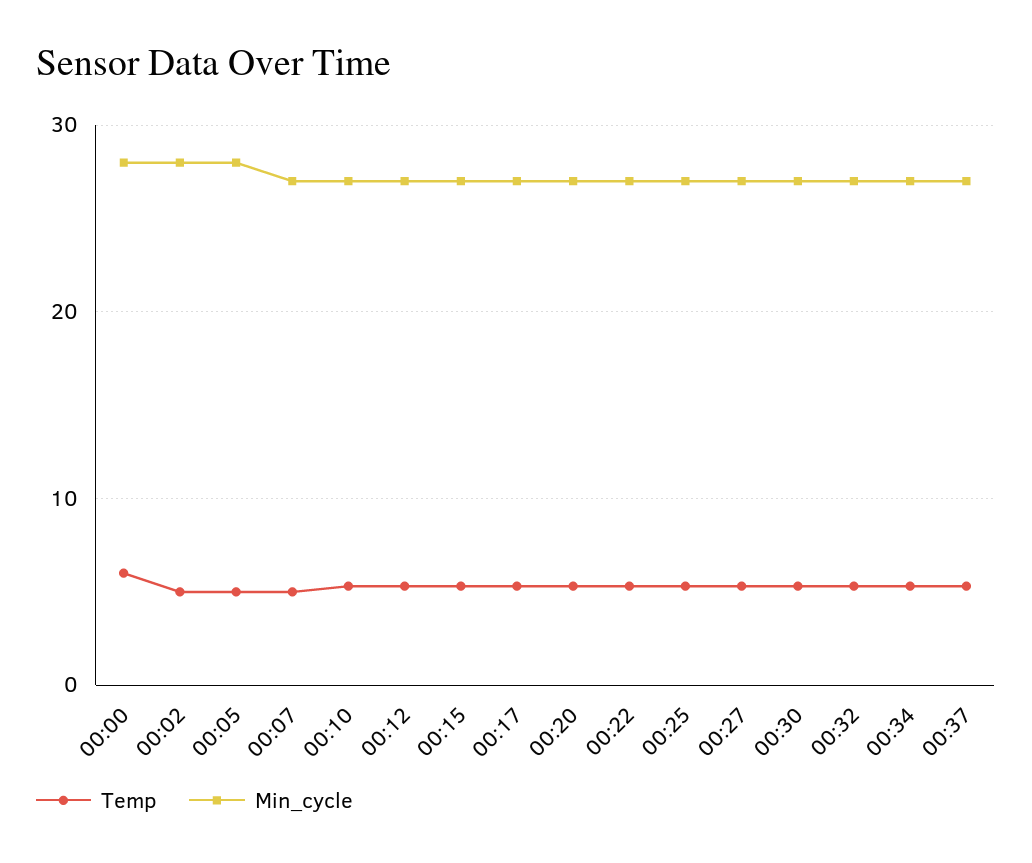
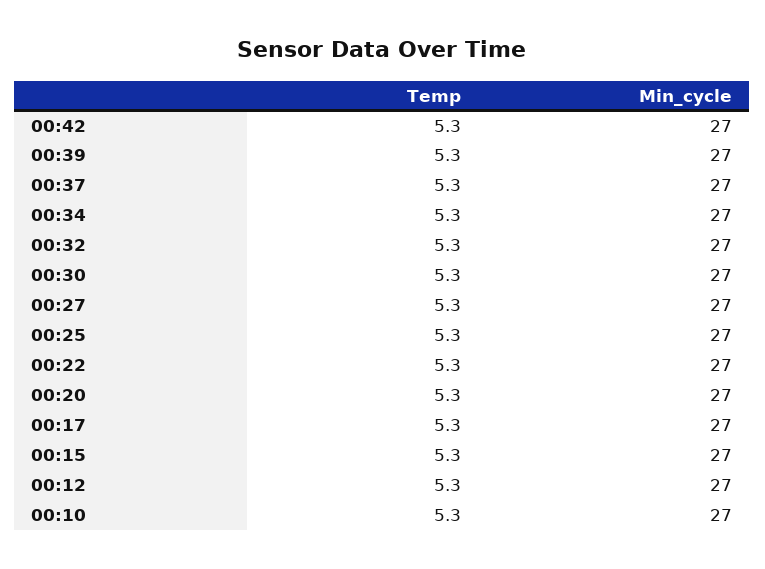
Temp, 00:00: 6 -> none
Min_cycle, 00:00: 28 -> none
Temp, 00:02: 5 -> none
Min_cycle, 00:02: 28 -> none
Temp, 00:05: 5 -> none
Min_cycle, 00:05: 28 -> none
Temp, 00:07: 5 -> none
Min_cycle, 00:07: 27 -> none
Temp, 00:42: none -> 5.3
Min_cycle, 00:42: none -> 27
Temp, 00:39: none -> 5.3
Min_cycle, 00:39: none -> 27

